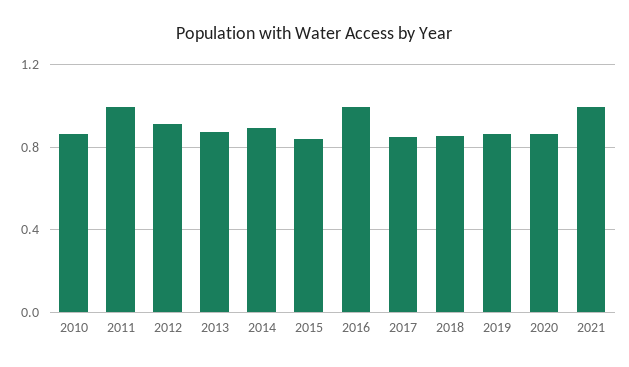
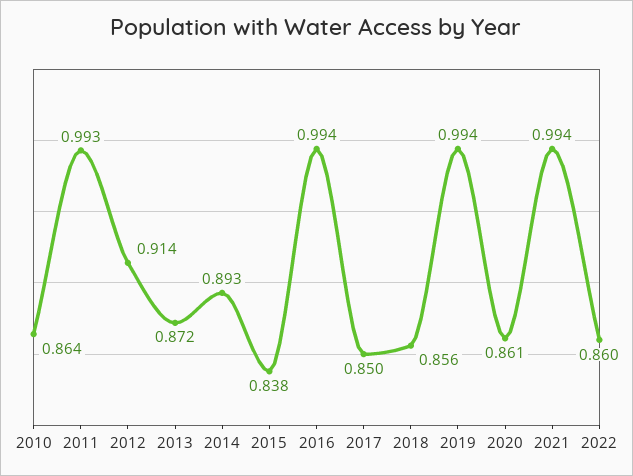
2019: 0.85 -> 0.994
2022: none -> 0.86

